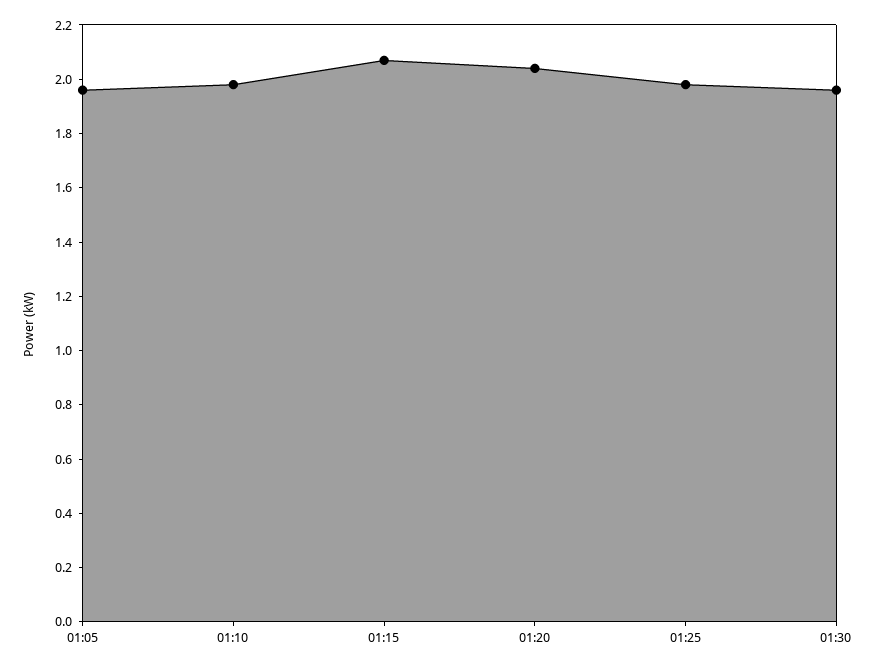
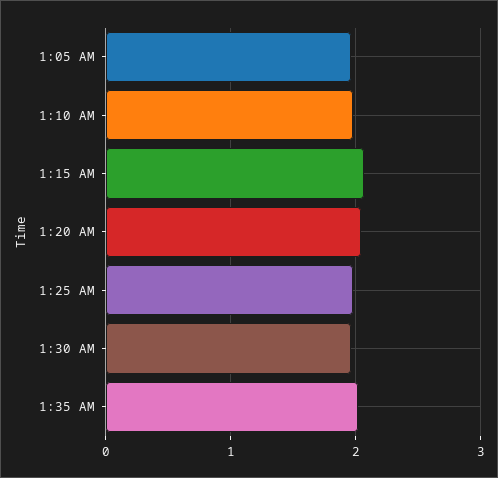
1:35 AM: none -> 2

